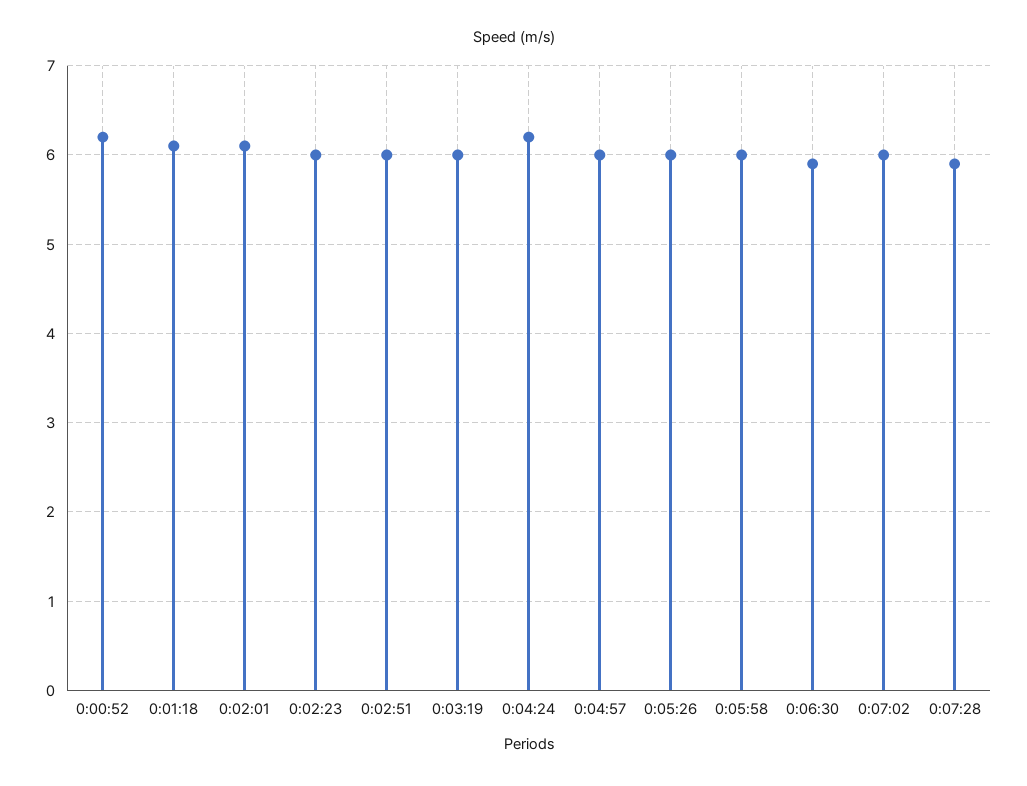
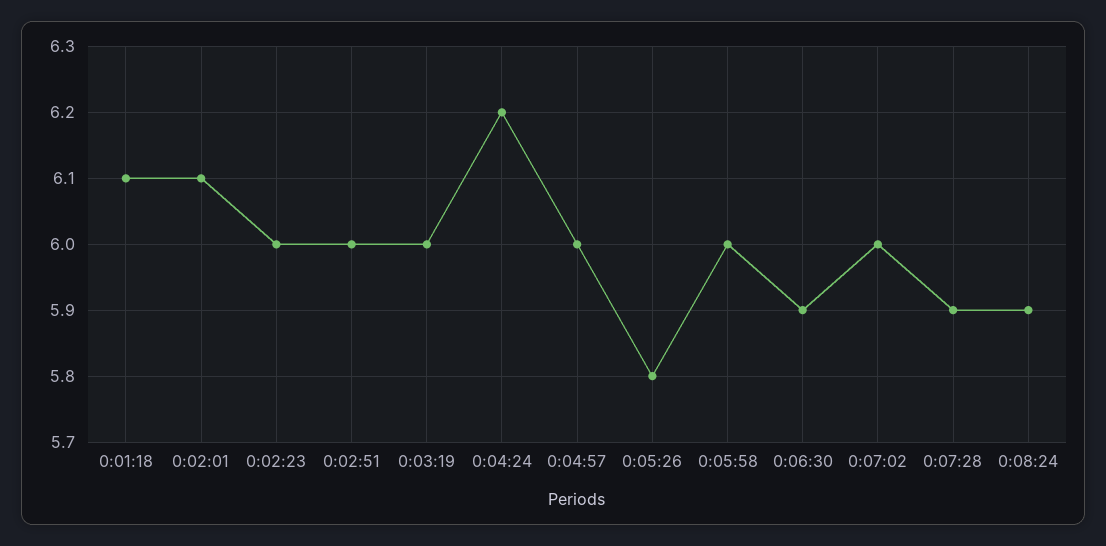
0:00:52: 6.2 -> none
0:05:26: 6 -> 5.8
0:08:24: none -> 5.9

